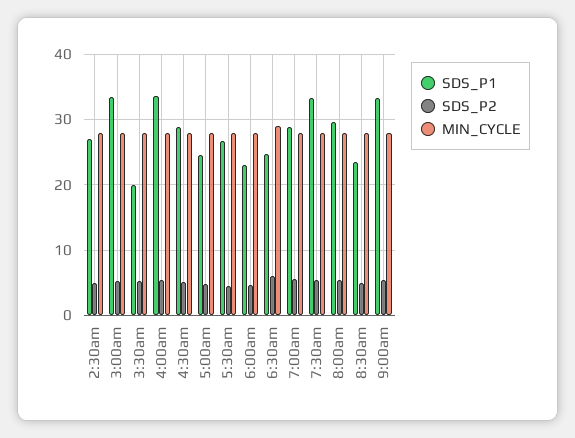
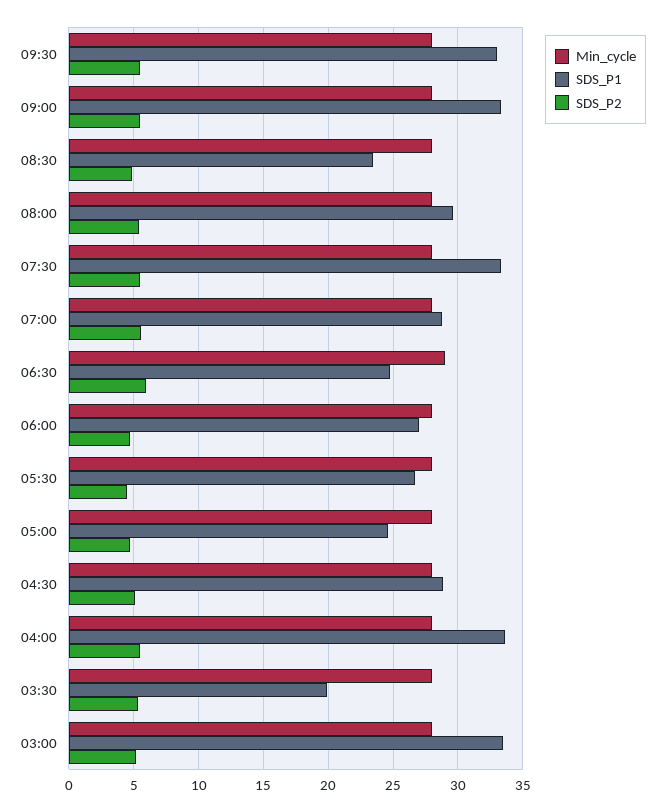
SDS_P1, 2:30am: 27 -> none
SDS_P2, 2:30am: 5 -> none
MIN_CYCLE, 2:30am: 28 -> none
SDS_P1, 6:00am: 23 -> 27
MIN_CYCLE, 09:30: none -> 28
SDS_P1, 09:30: none -> 33
SDS_P2, 09:30: none -> 5.5

